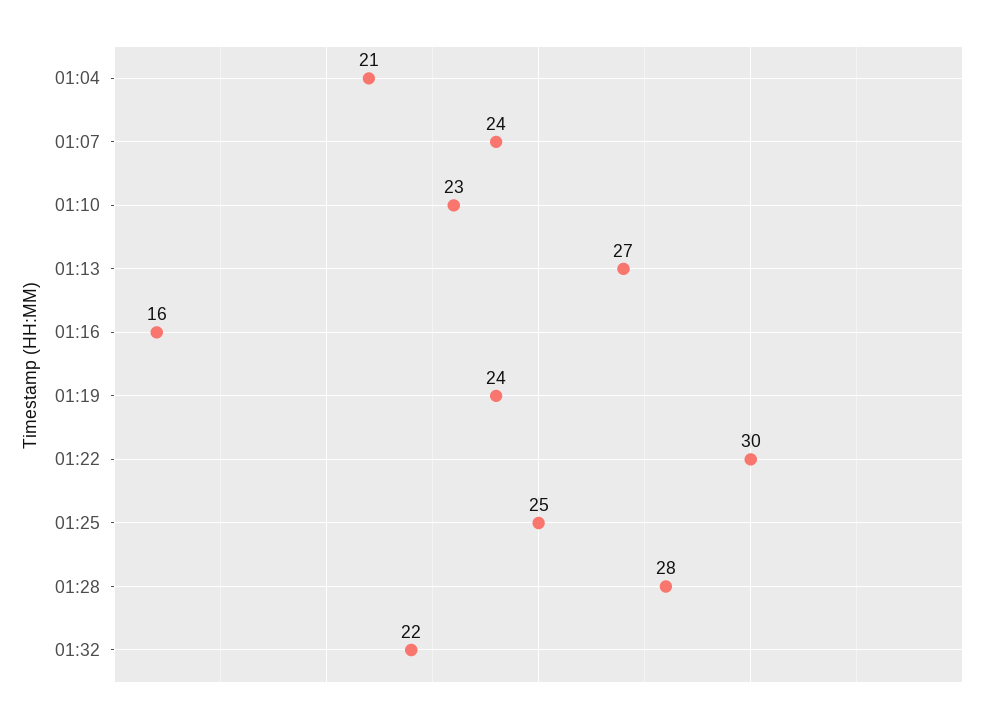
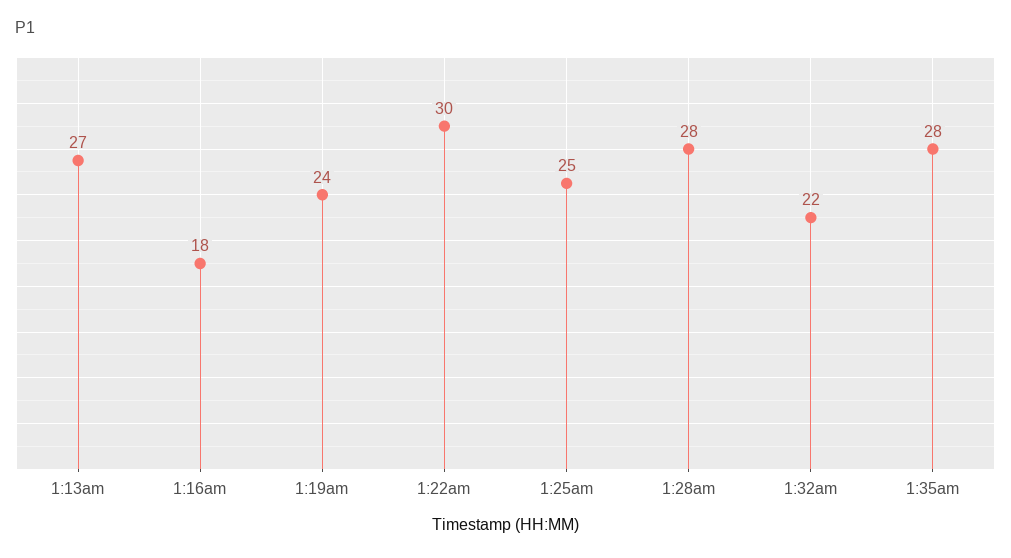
01:04: 21 -> none
01:07: 24 -> none
01:10: 23 -> none
01:16: 16 -> 18
1:35am: none -> 28

